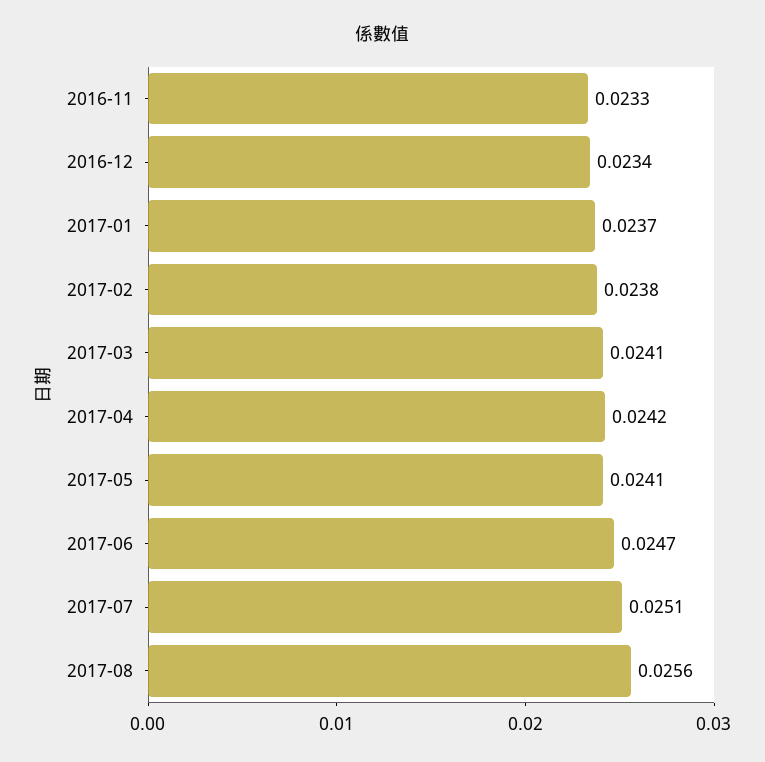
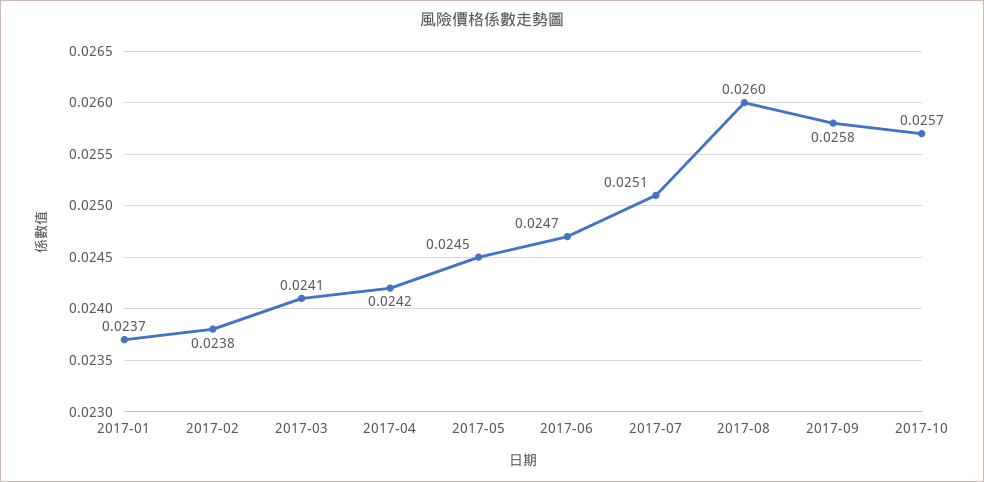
2016-11: 0.0233 -> none
2016-12: 0.0234 -> none
2017-05: 0.0241 -> 0.0245
2017-08: 0.0256 -> 0.026
2017-09: none -> 0.0258
2017-10: none -> 0.0257

